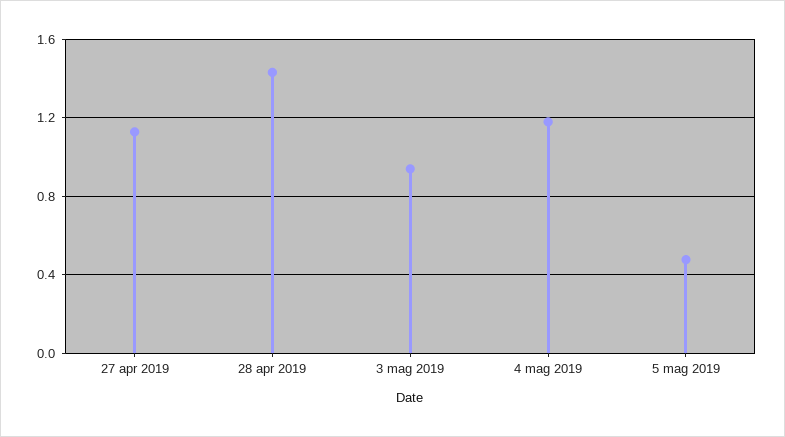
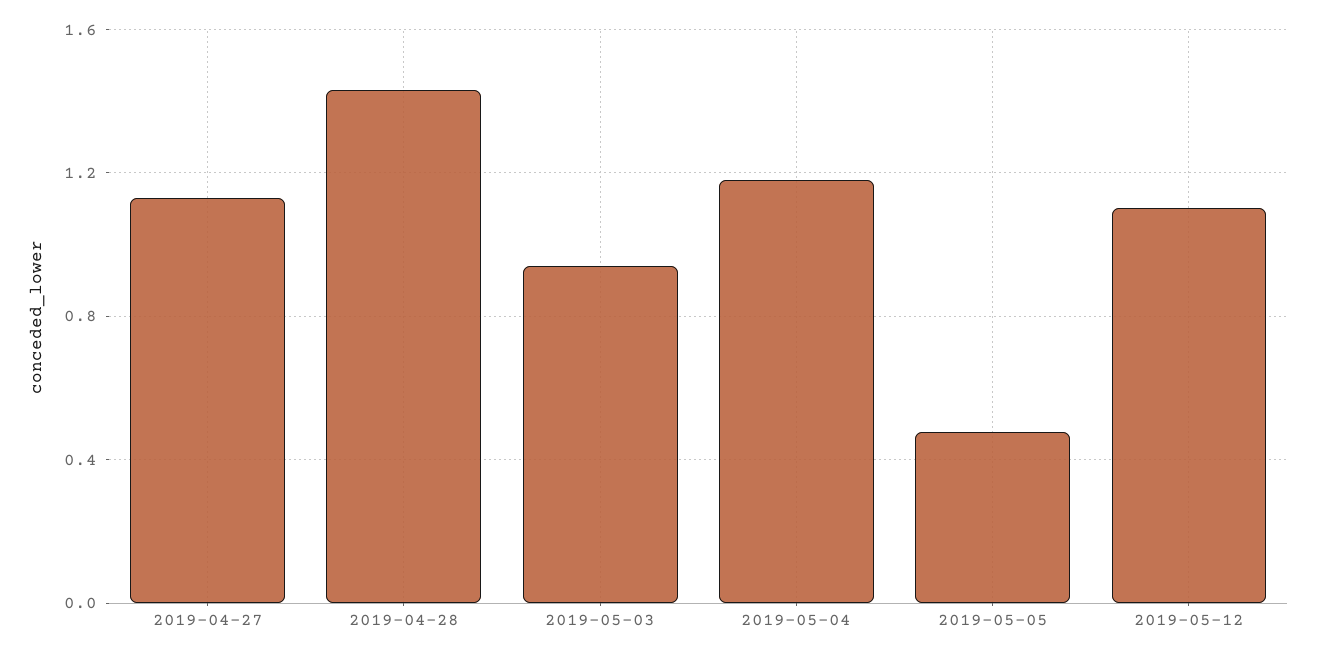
2019-05-12: none -> 1.1

